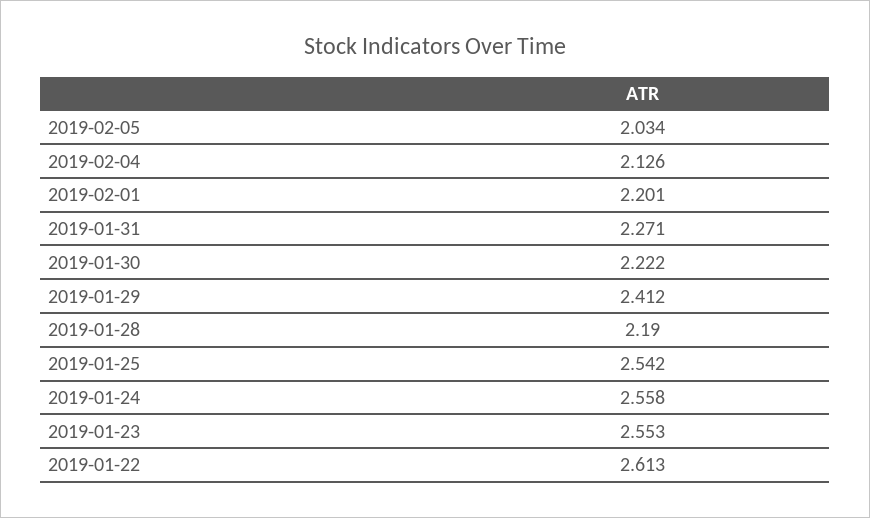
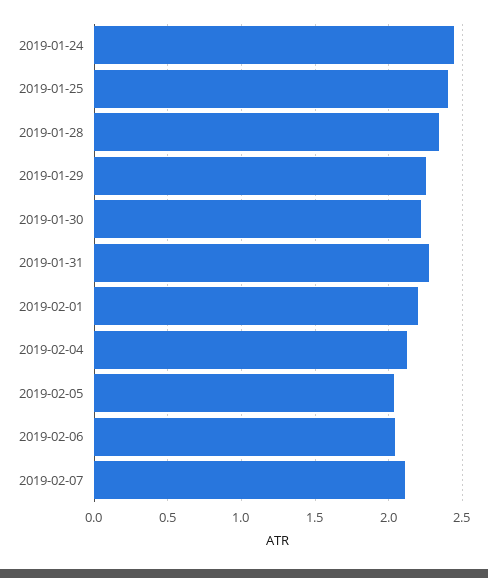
2019-01-29: 2.412 -> 2.25
2019-01-28: 2.19 -> 2.35
2019-01-25: 2.542 -> 2.4
2019-01-24: 2.558 -> 2.45
2019-01-23: 2.553 -> none
2019-01-22: 2.613 -> none
2019-02-06: none -> 2.05
2019-02-07: none -> 2.1

